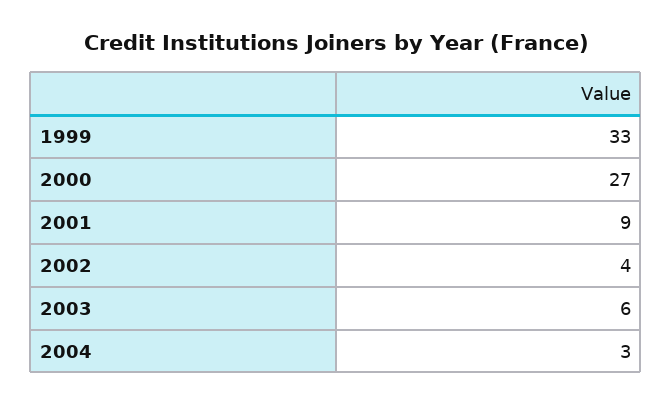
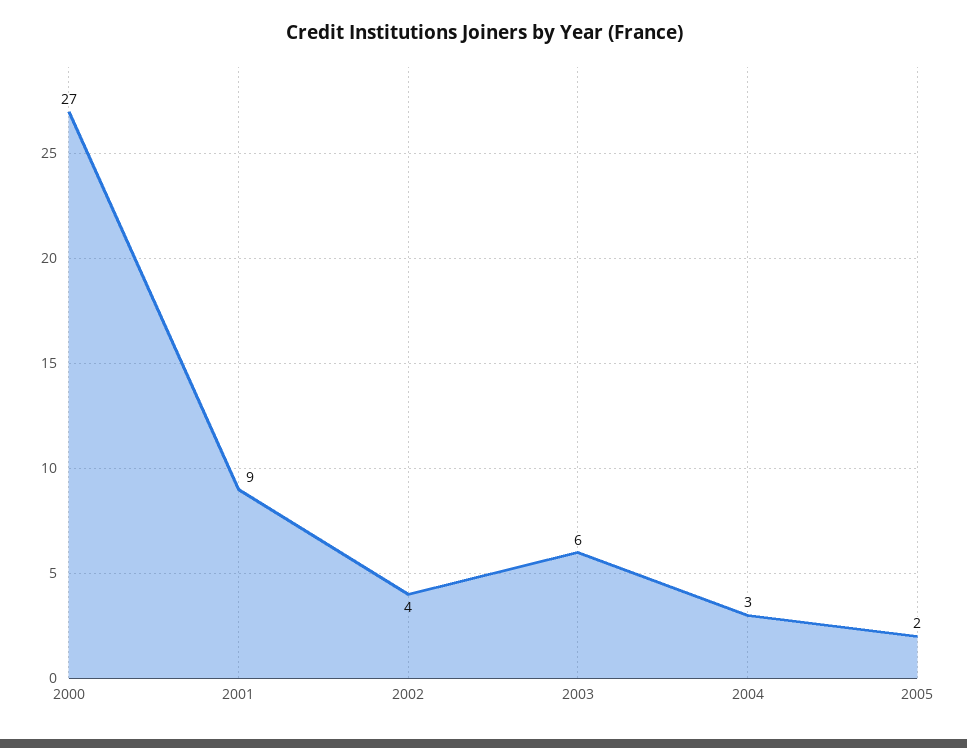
1999: 33 -> none
2005: none -> 2

